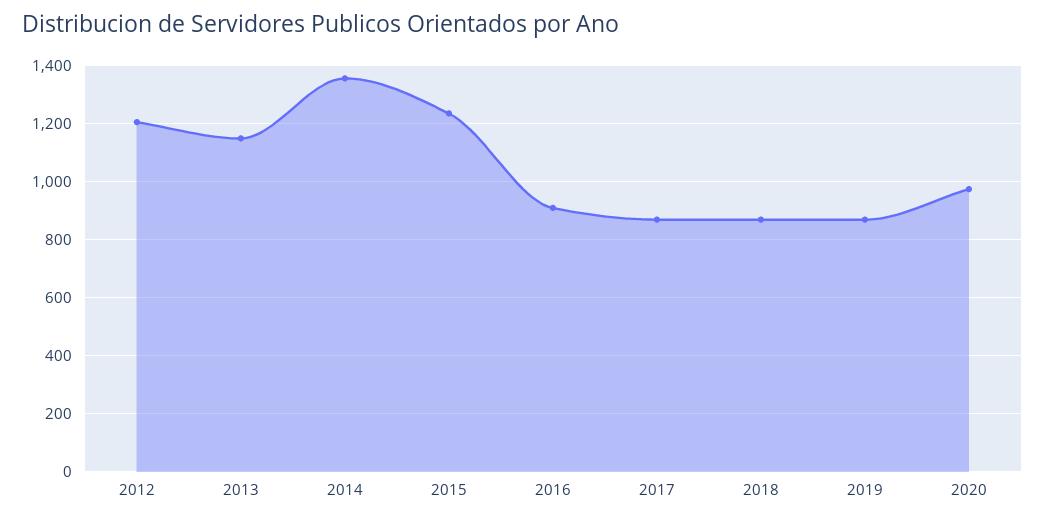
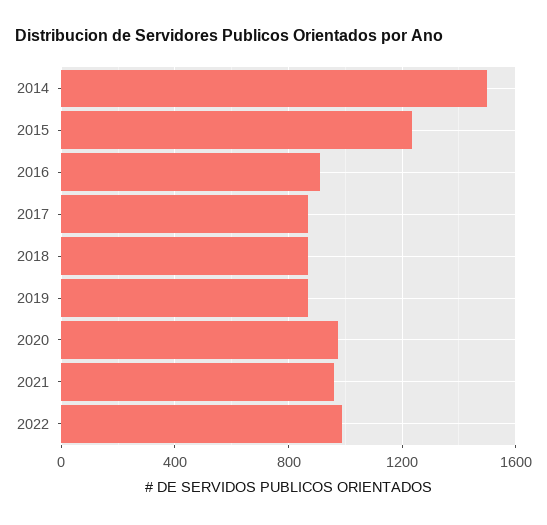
2012: 1200 -> none
2013: 1150 -> none
2014: 1350 -> 1500
2021: none -> 950
2022: none -> 1000

